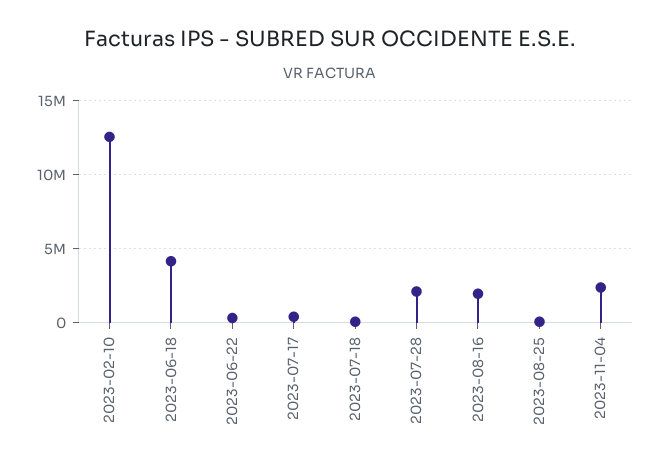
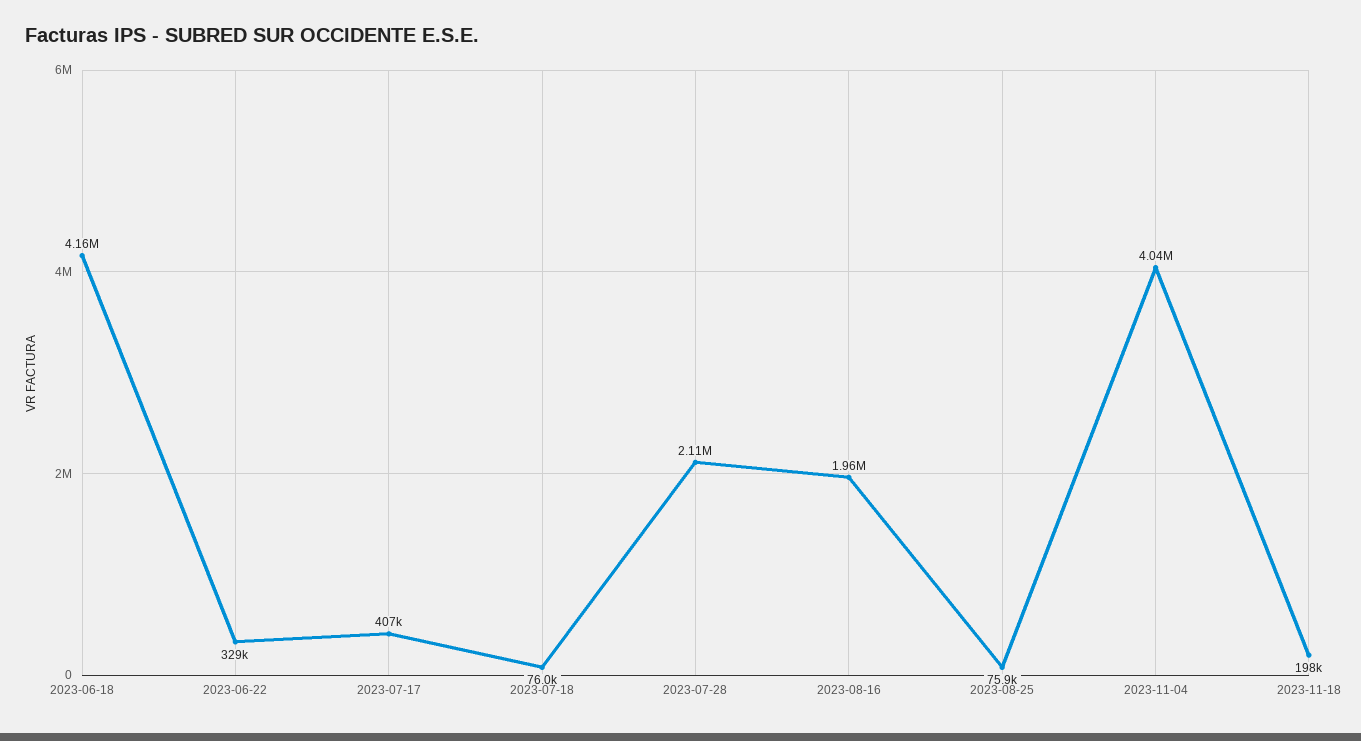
2023-02-10: 12500000 -> none
2023-11-04: 2500000 -> 4040000
2023-11-18: none -> 198000

